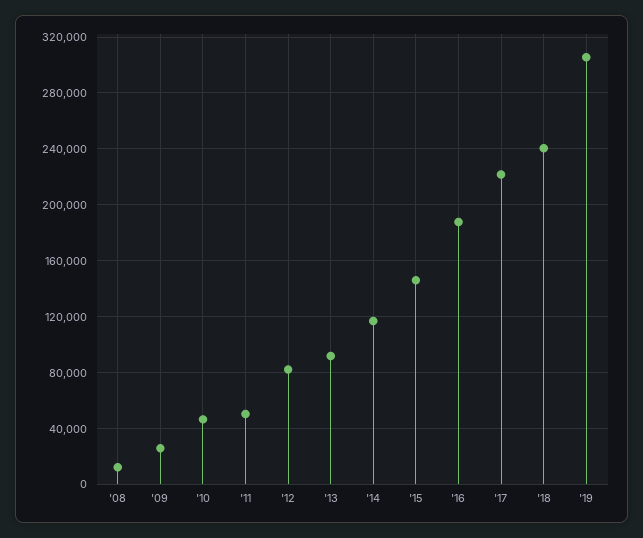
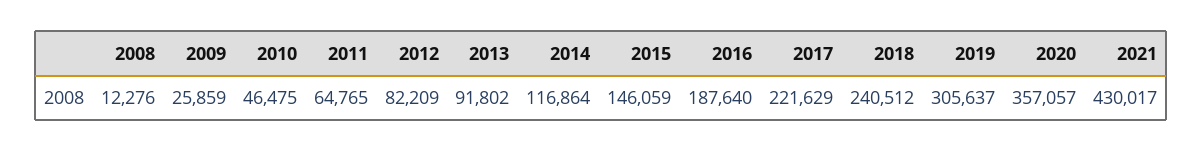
'11: 50000 -> 64765
2020: none -> 357057
2021: none -> 430017

